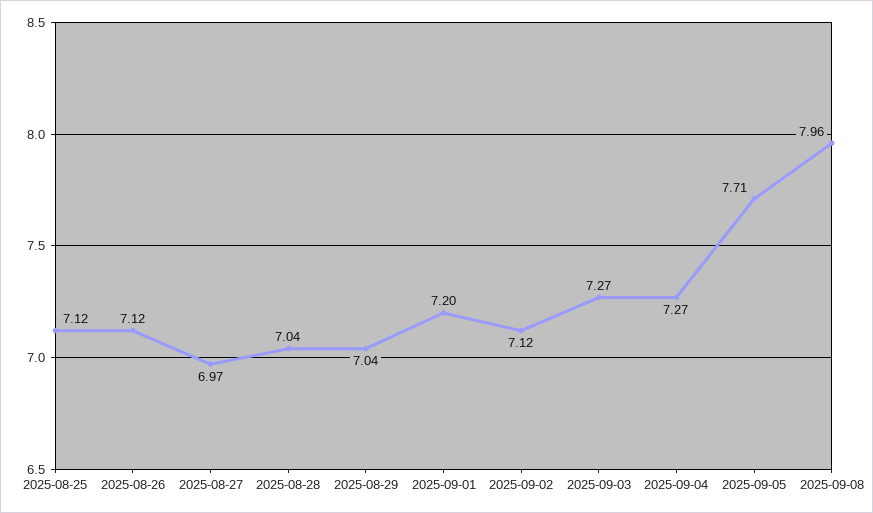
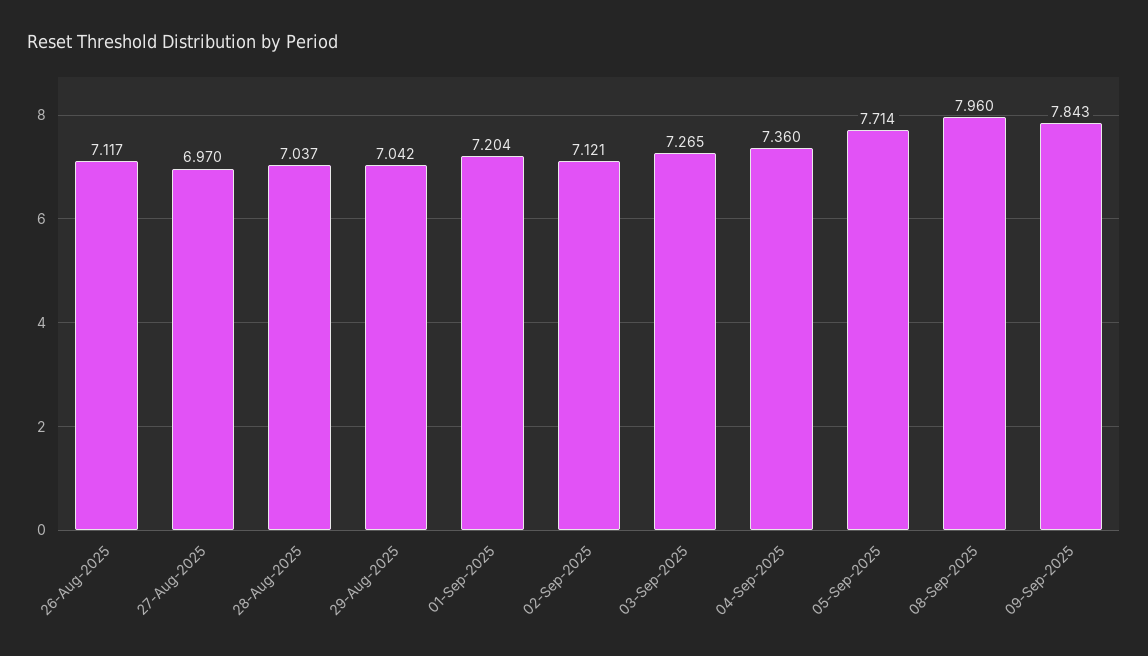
2025-08-25: 7.12 -> none
2025-09-04: 7.27 -> 7.36
09-Sep-2025: none -> 7.843

